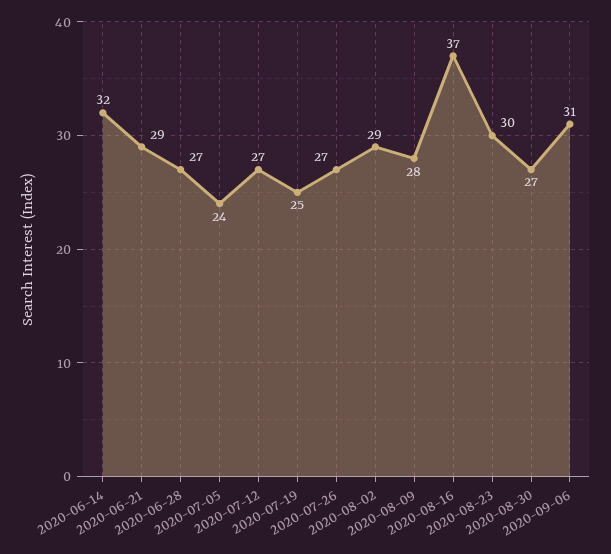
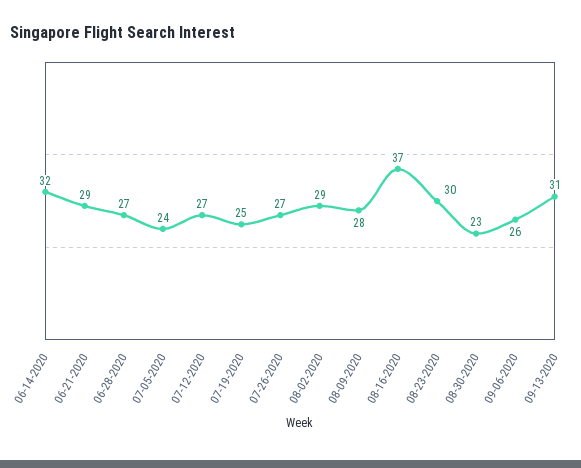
2020-08-30: 27 -> 23
2020-09-06: 31 -> 26
09-13-2020: none -> 31

